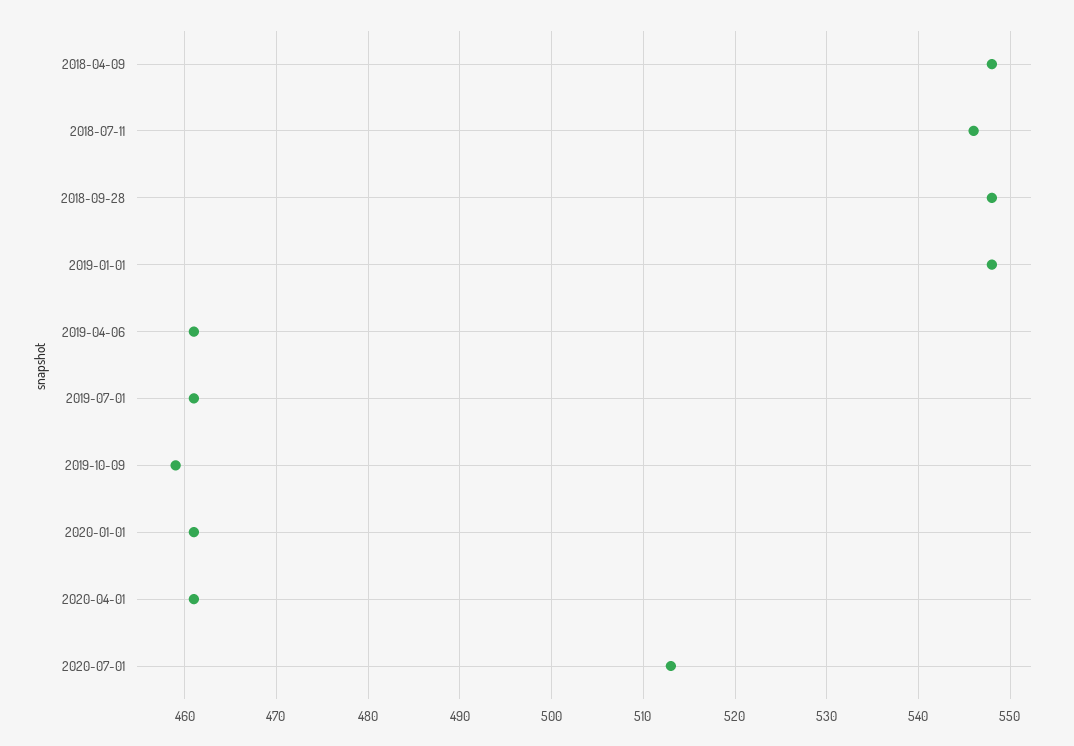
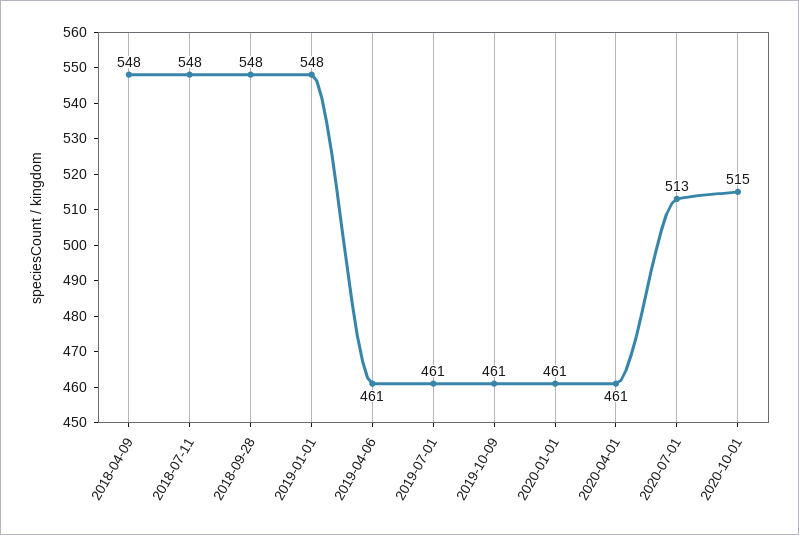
2018-07-11: 546 -> 548
2019-10-09: 459 -> 461
2020-10-01: none -> 515

